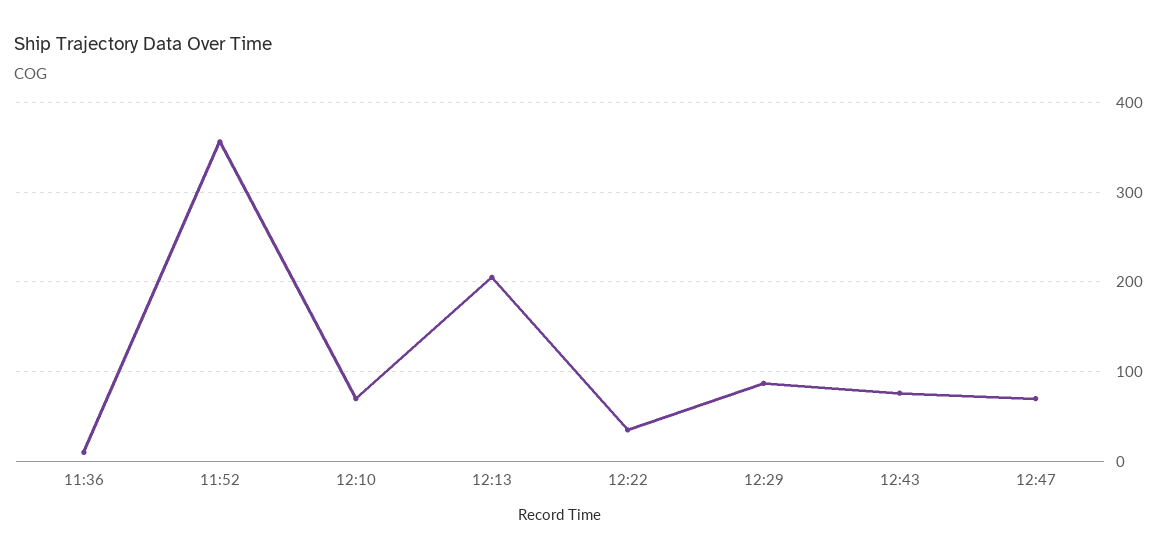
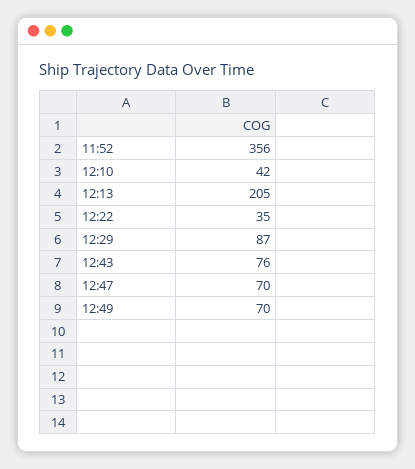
11:36: 10 -> none
12:10: 70 -> 42
12:49: none -> 70

